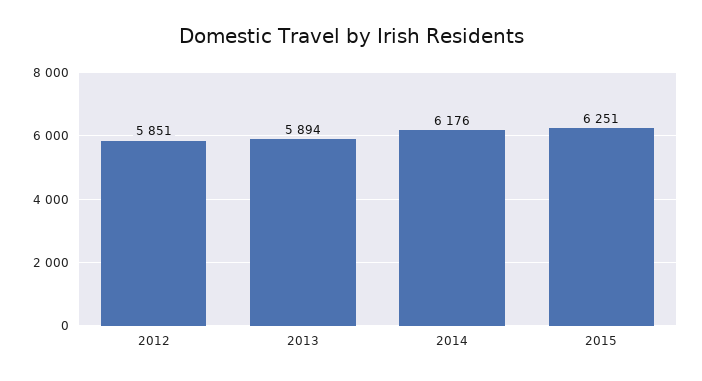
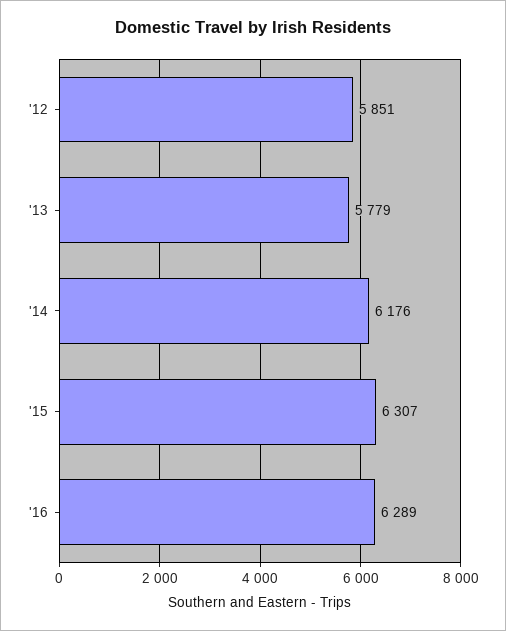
2013: 5894 -> 5779
2015: 6251 -> 6307
'16: none -> 6289

